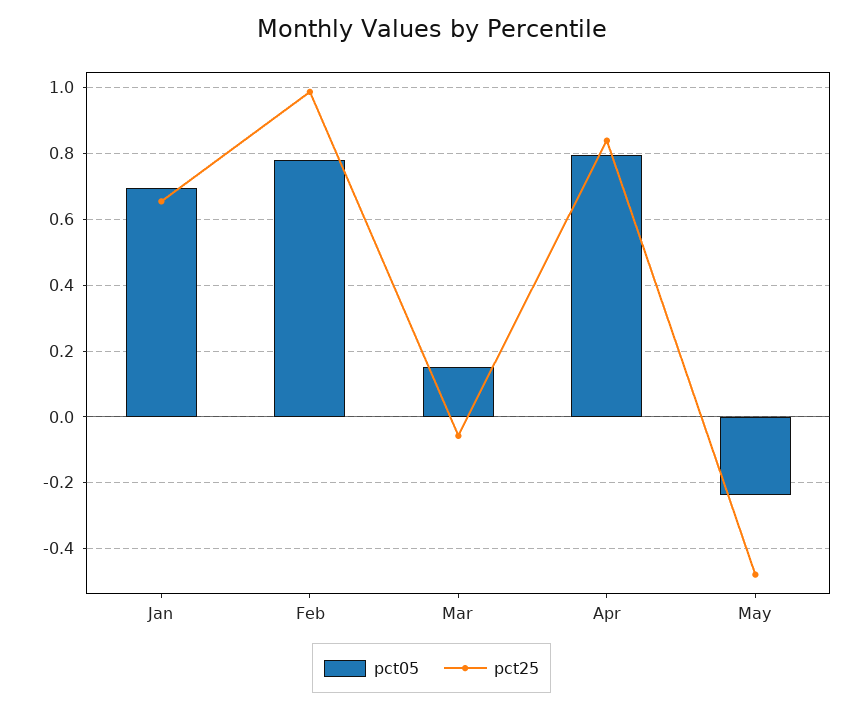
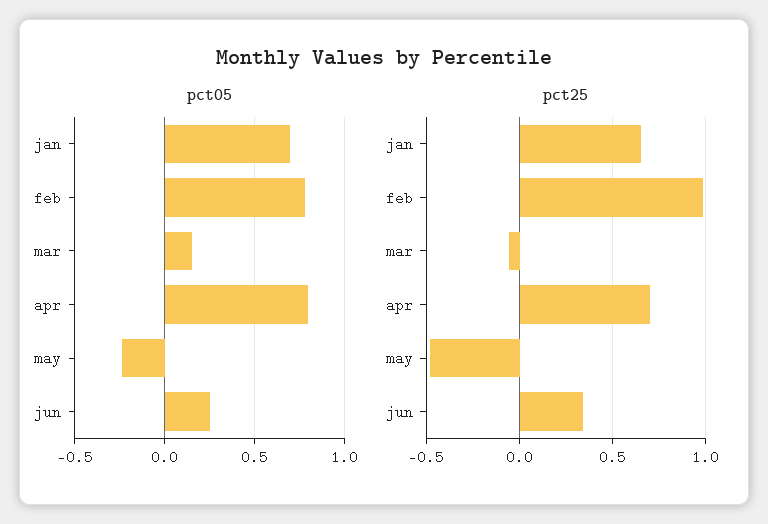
pct25, Apr: 0.84 -> 0.7
pct05, jun: none -> 0.25
pct25, jun: none -> 0.35

